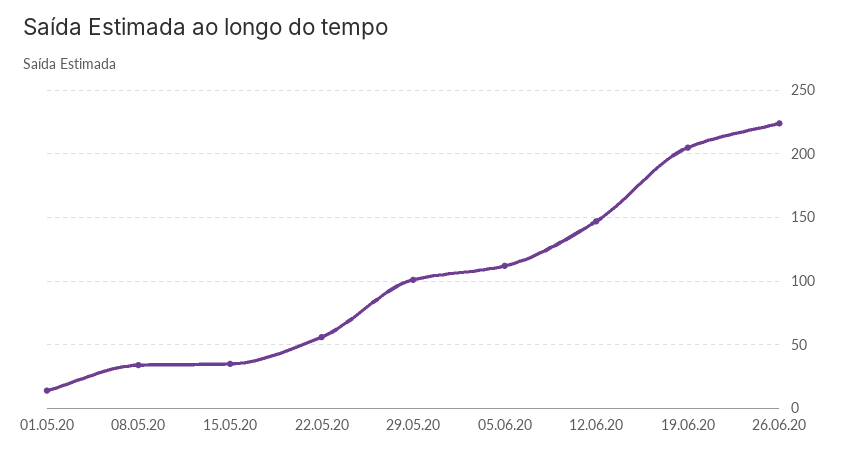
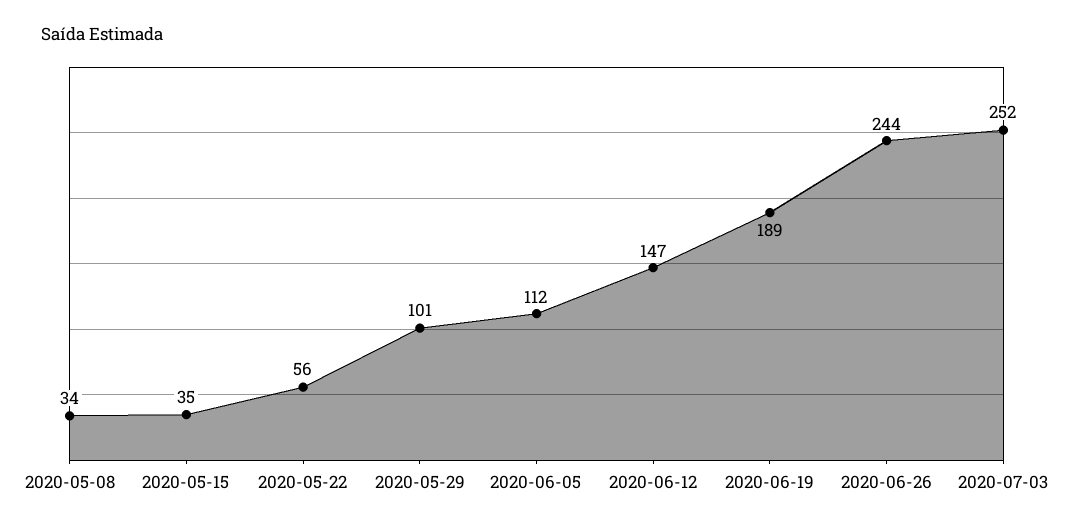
01.05.20: 15 -> none
19.06.20: 205 -> 189
26.06.20: 225 -> 244
2020-07-03: none -> 252

